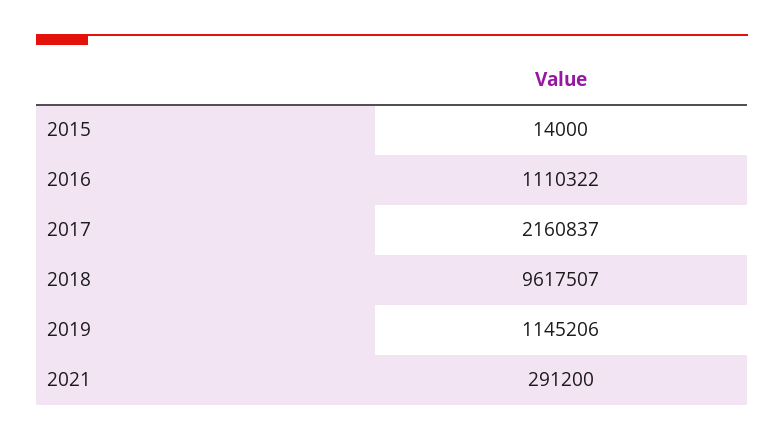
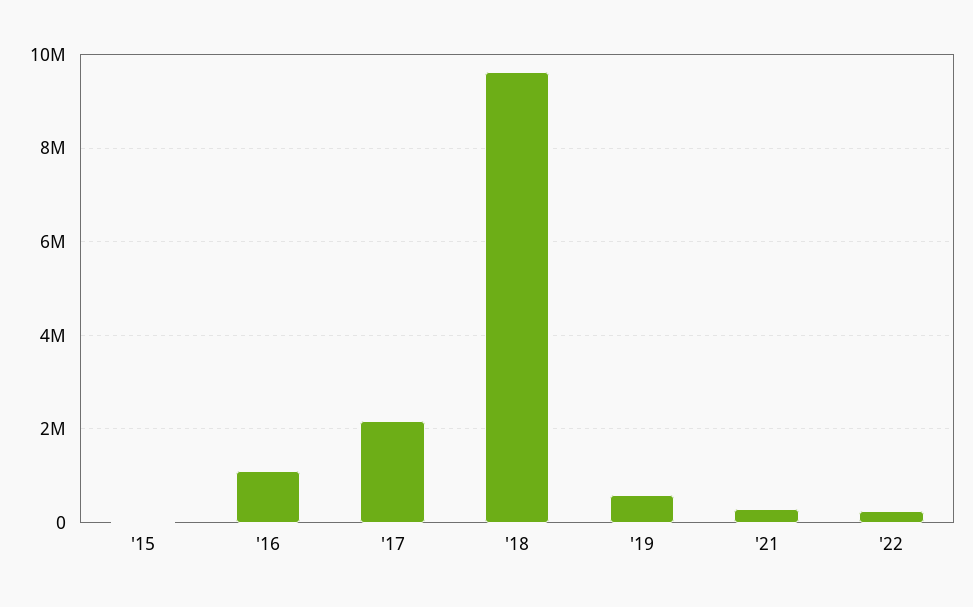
2019: 1145206 -> 600000
'22: none -> 200000

